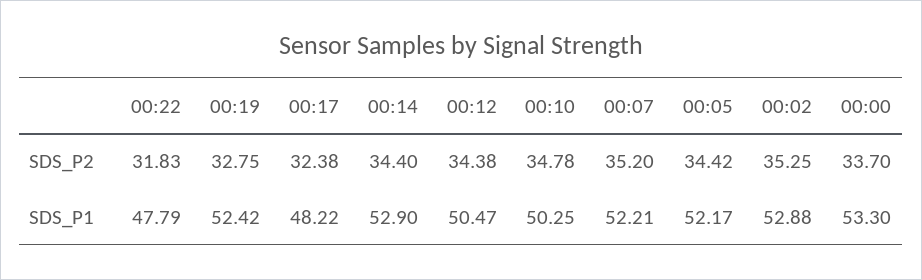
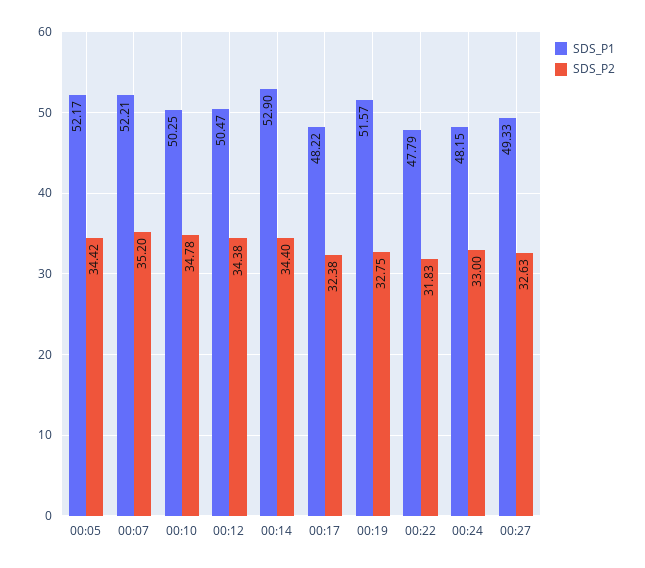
SDS_P2, 00:02: 35.25 -> none
SDS_P2, 00:00: 33.7 -> none
SDS_P1, 00:19: 52.42 -> 51.57
SDS_P1, 00:02: 52.88 -> none
SDS_P1, 00:00: 53.3 -> none
SDS_P1, 00:24: none -> 48.15
SDS_P2, 00:24: none -> 33
SDS_P1, 00:27: none -> 49.33
SDS_P2, 00:27: none -> 32.63

